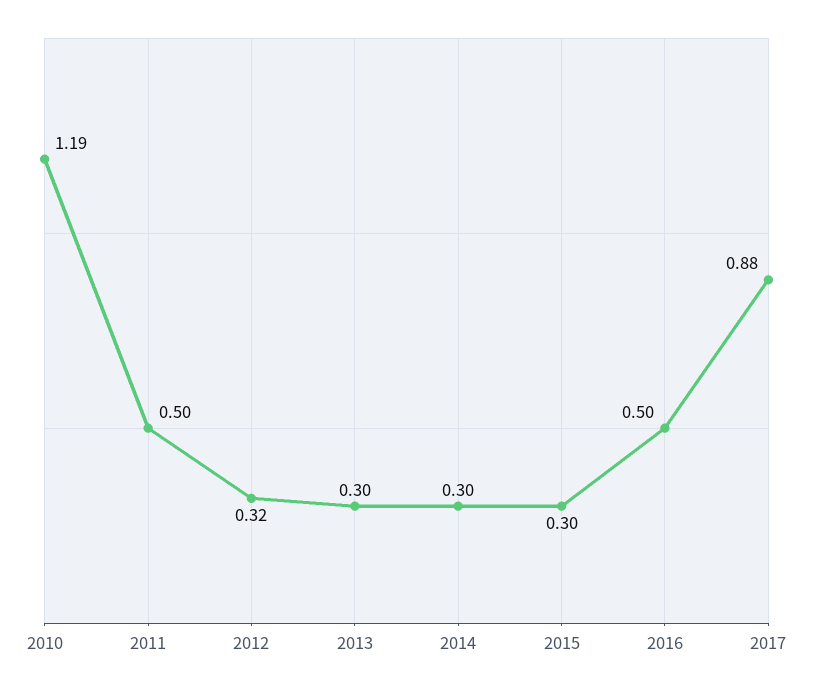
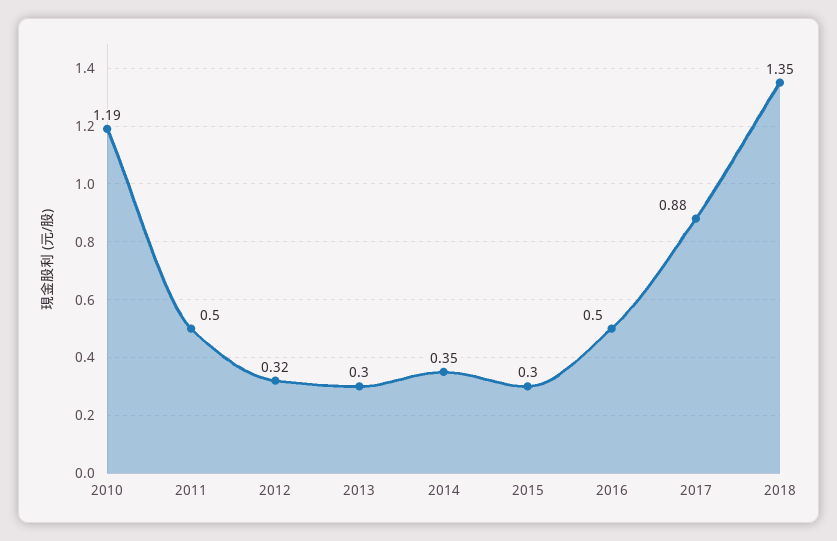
2014: 0.3 -> 0.35
2018: none -> 1.35

